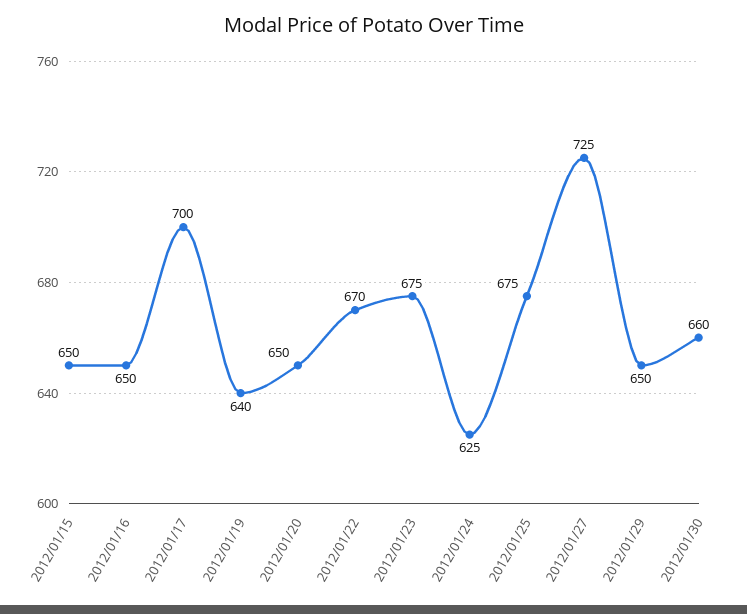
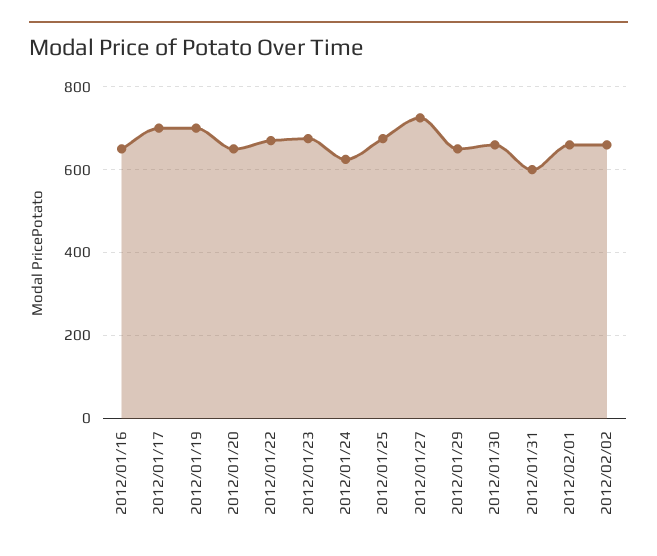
2012/01/15: 650 -> none
2012/01/19: 640 -> 700
2012/01/31: none -> 600
2012/02/01: none -> 660
2012/02/02: none -> 660

